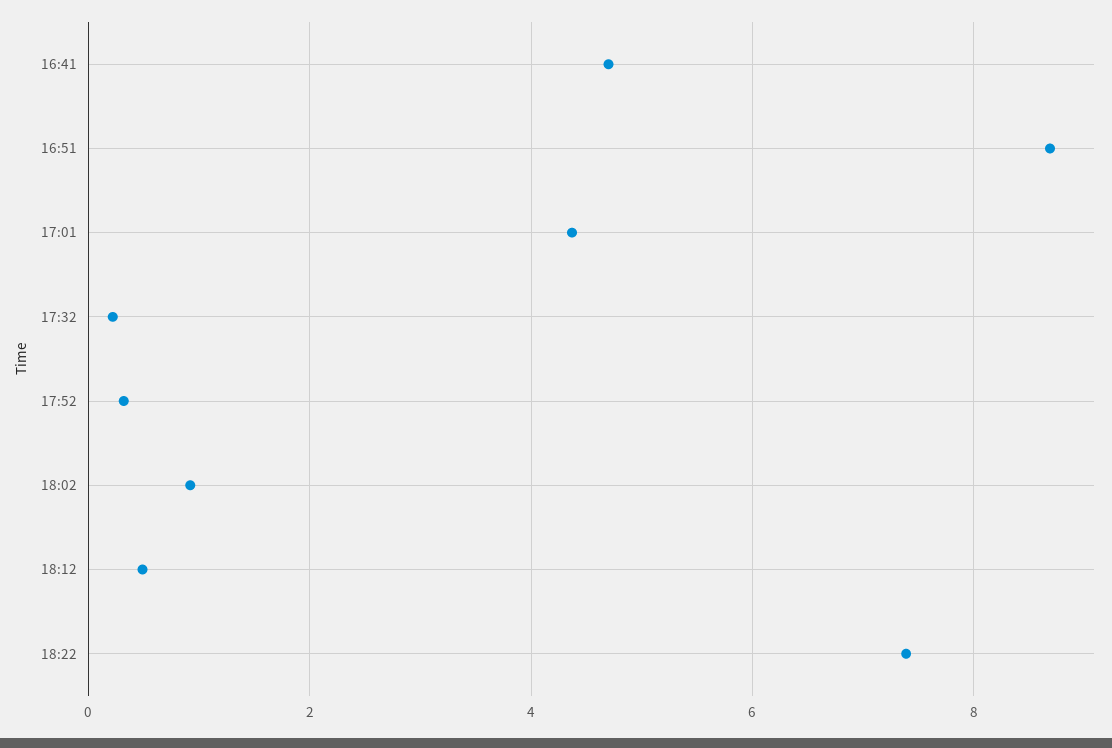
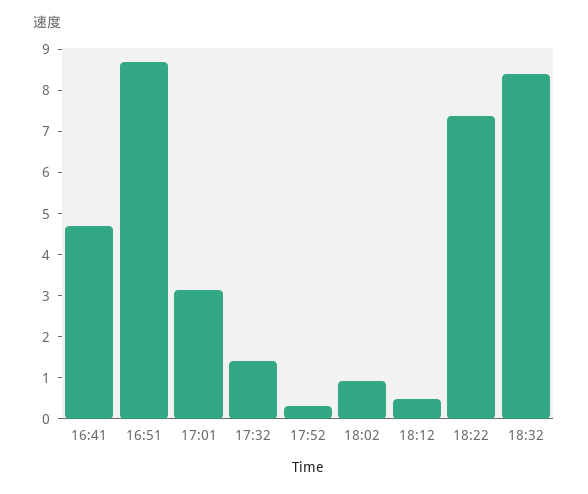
17:01: 4.4 -> 3.2
17:32: 0.2 -> 1.4
18:32: none -> 8.4

